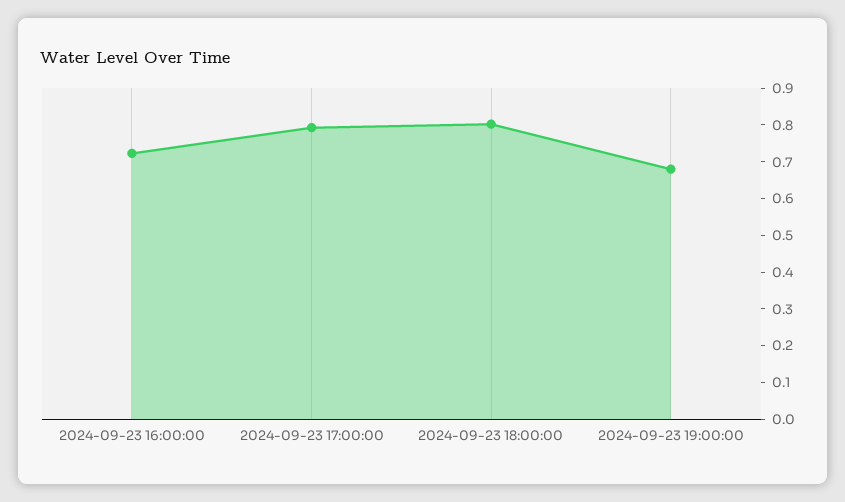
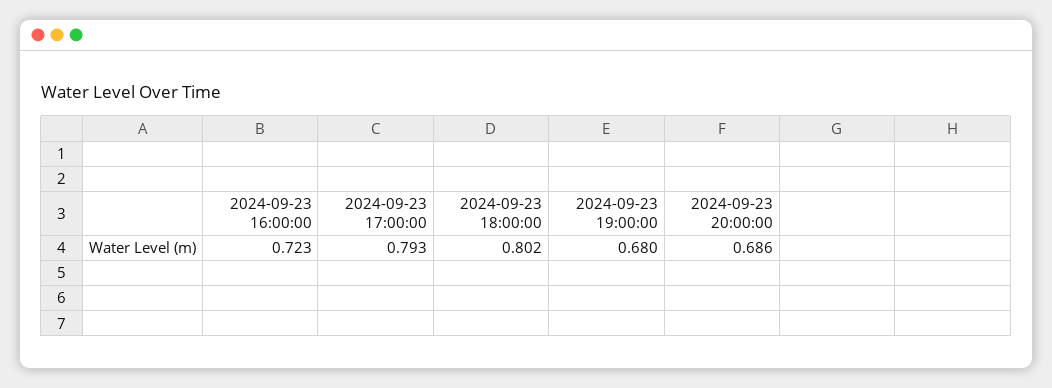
2024-09-23 20:00:00: none -> 0.686

